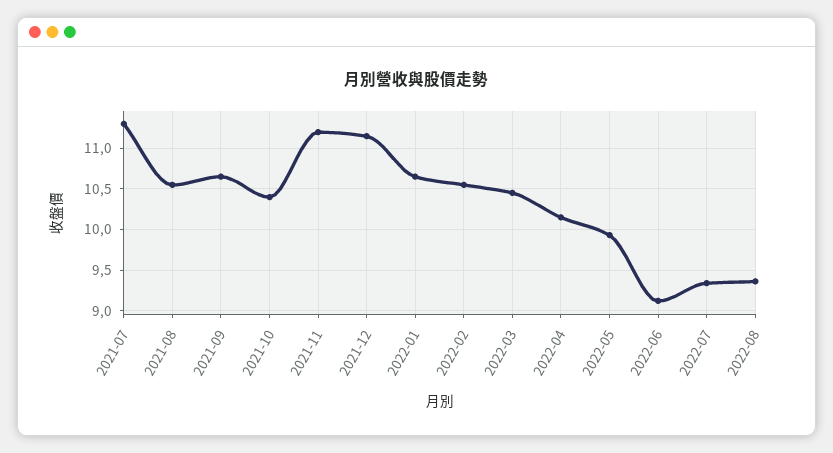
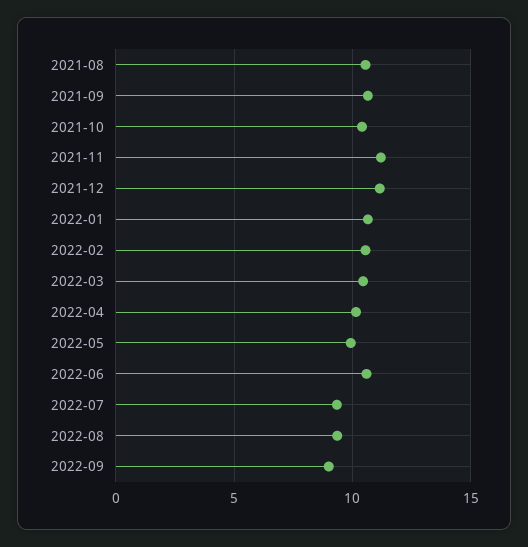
2021-07: 11.3 -> none
2022-06: 9.1 -> 10.5
2022-09: none -> 9

